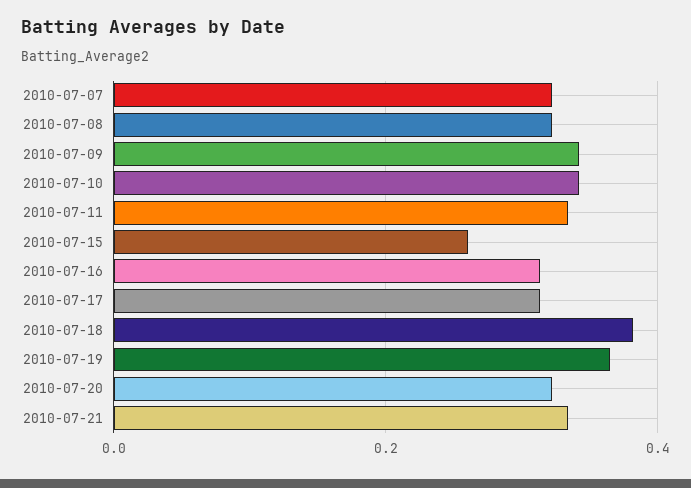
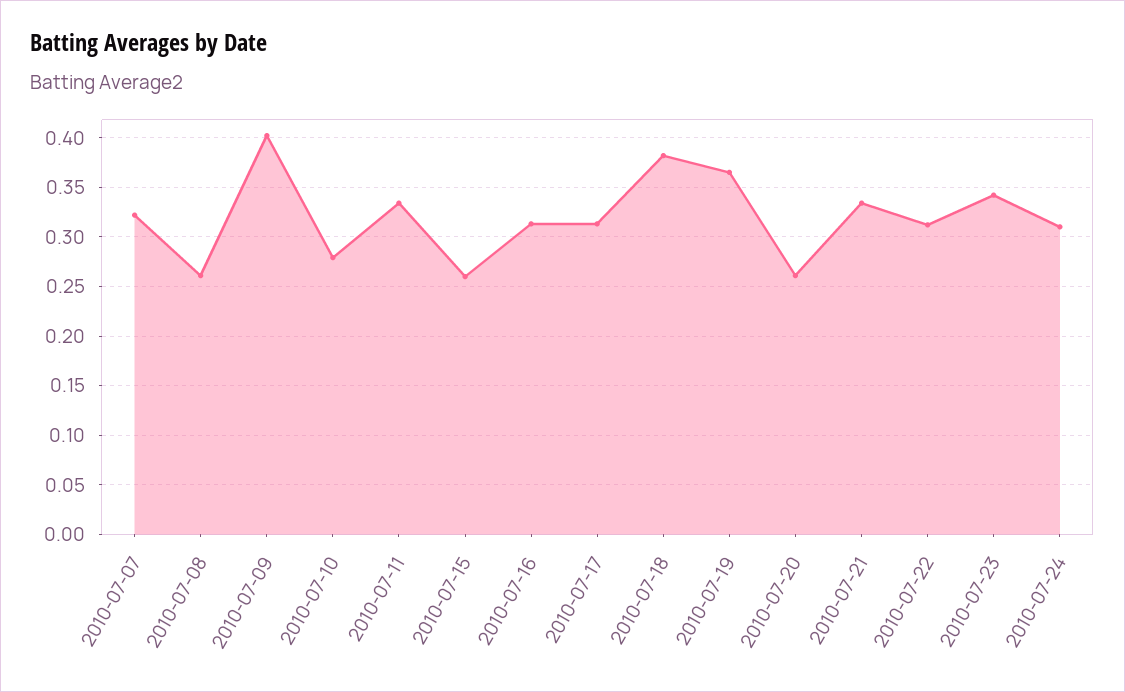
2010-07-08: 0.32 -> 0.26
2010-07-09: 0.34 -> 0.4
2010-07-10: 0.34 -> 0.28
2010-07-20: 0.32 -> 0.26
2010-07-22: none -> 0.31
2010-07-23: none -> 0.34
2010-07-24: none -> 0.31

